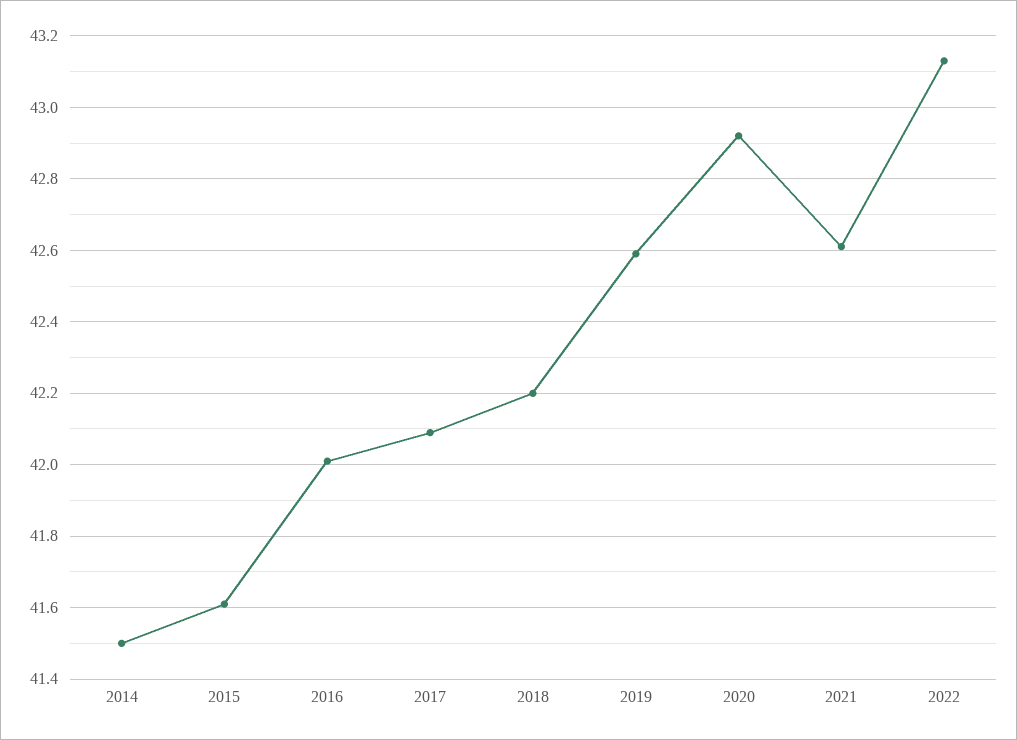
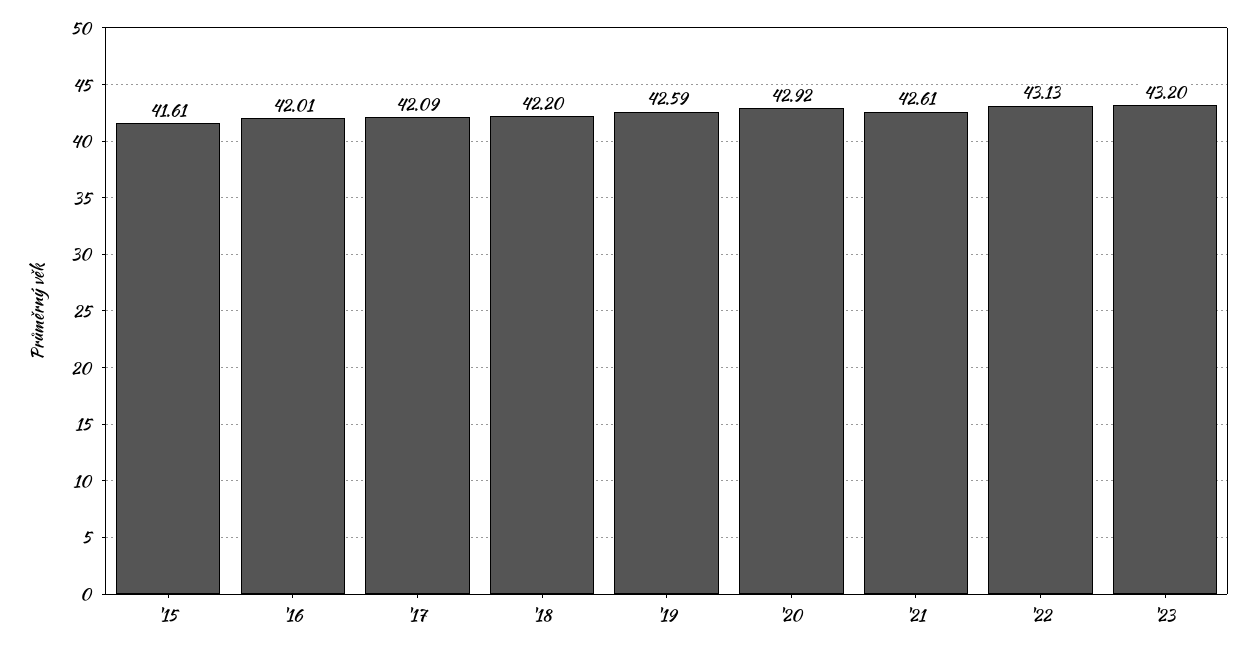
2014: 41.5 -> none
'23: none -> 43.2

